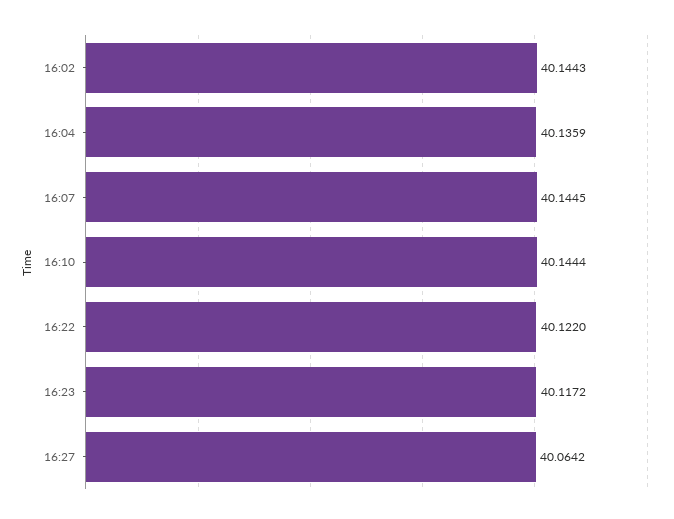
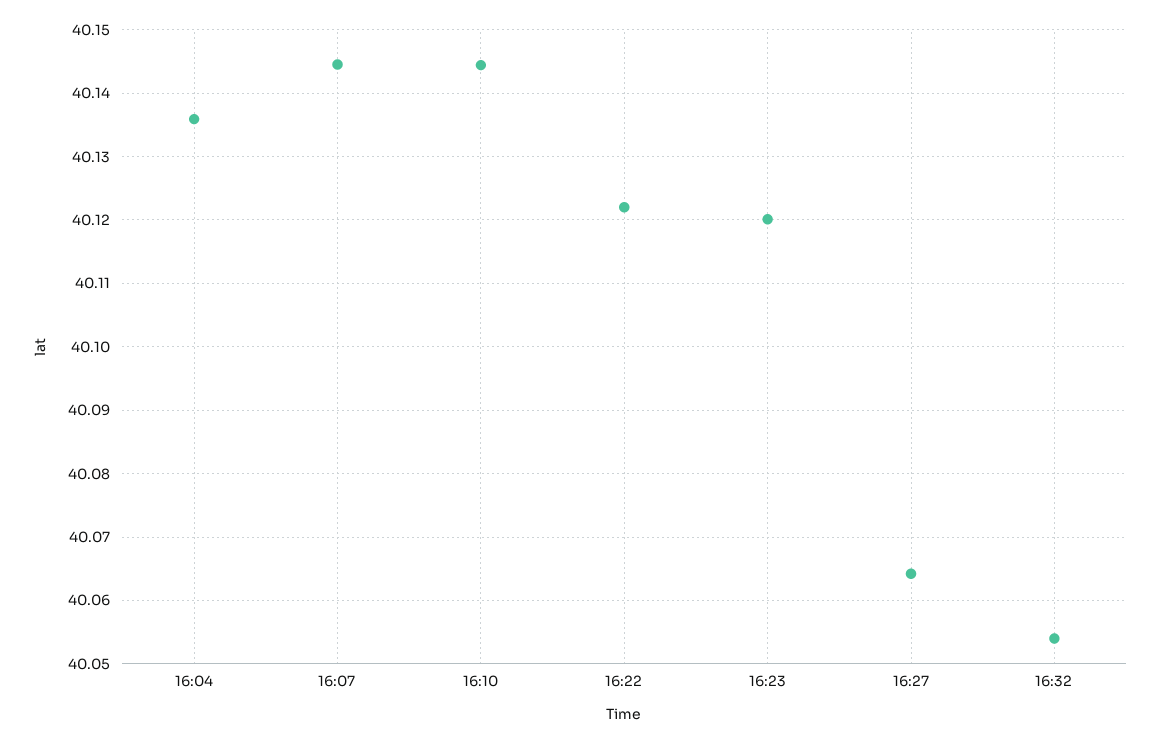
16:02: 40.1443 -> none
16:23: 40.1172 -> 40.12
16:32: none -> 40.054

